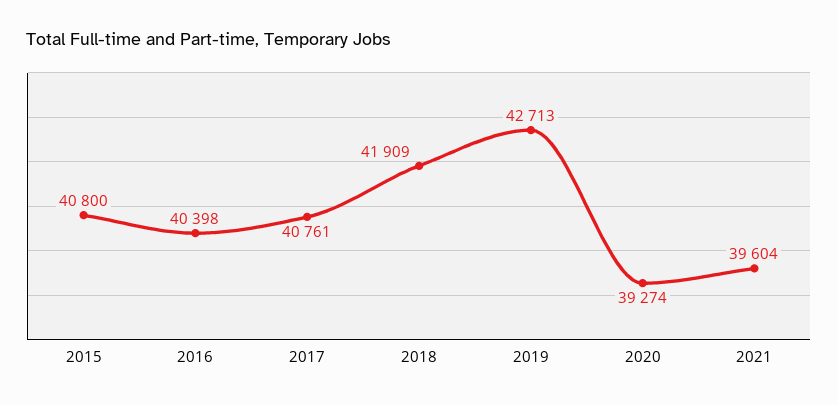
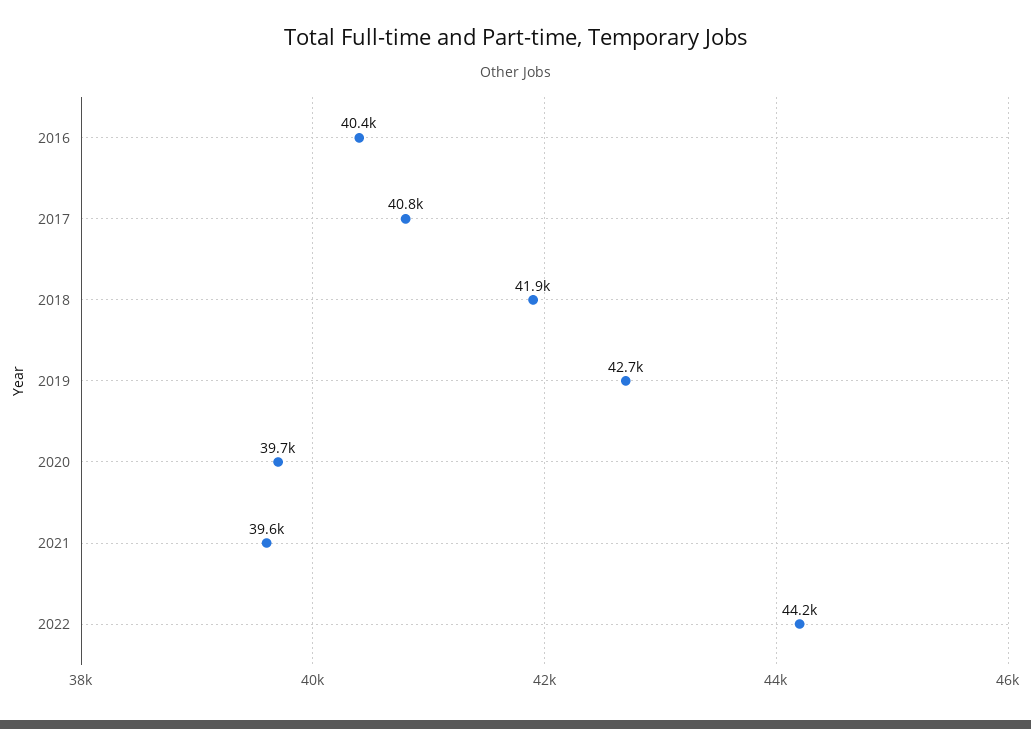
2015: 40800 -> none
2020: 39274 -> 39700
2022: none -> 44200

